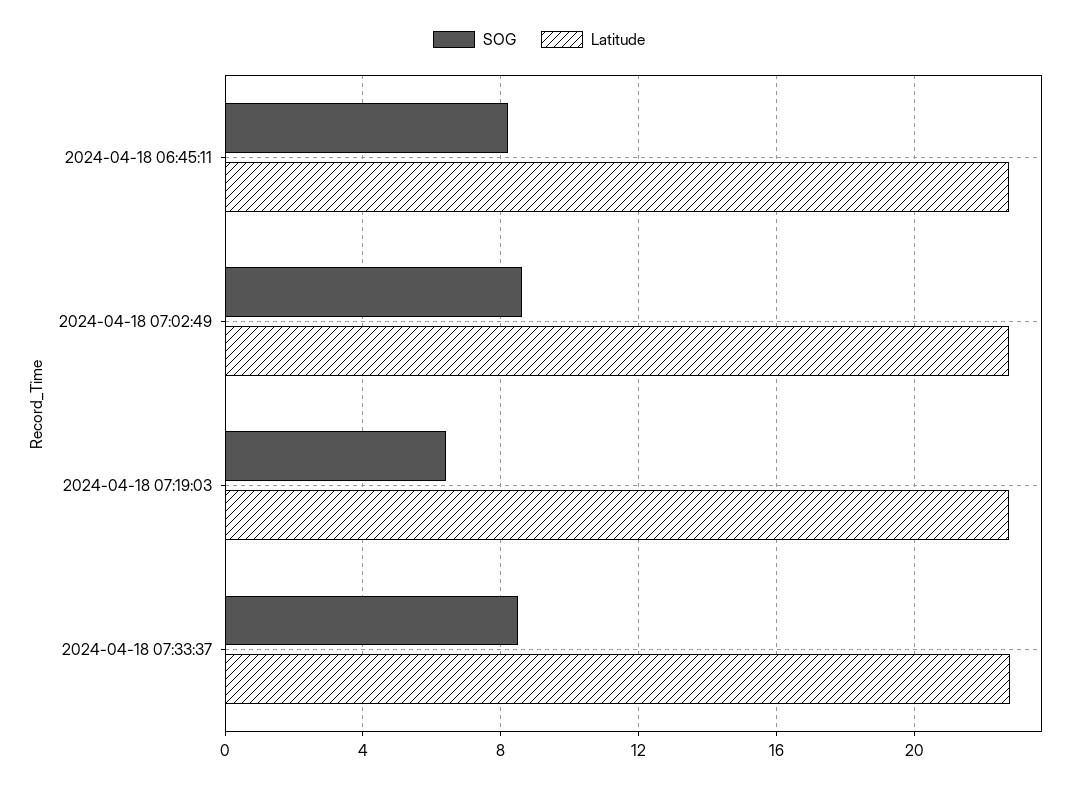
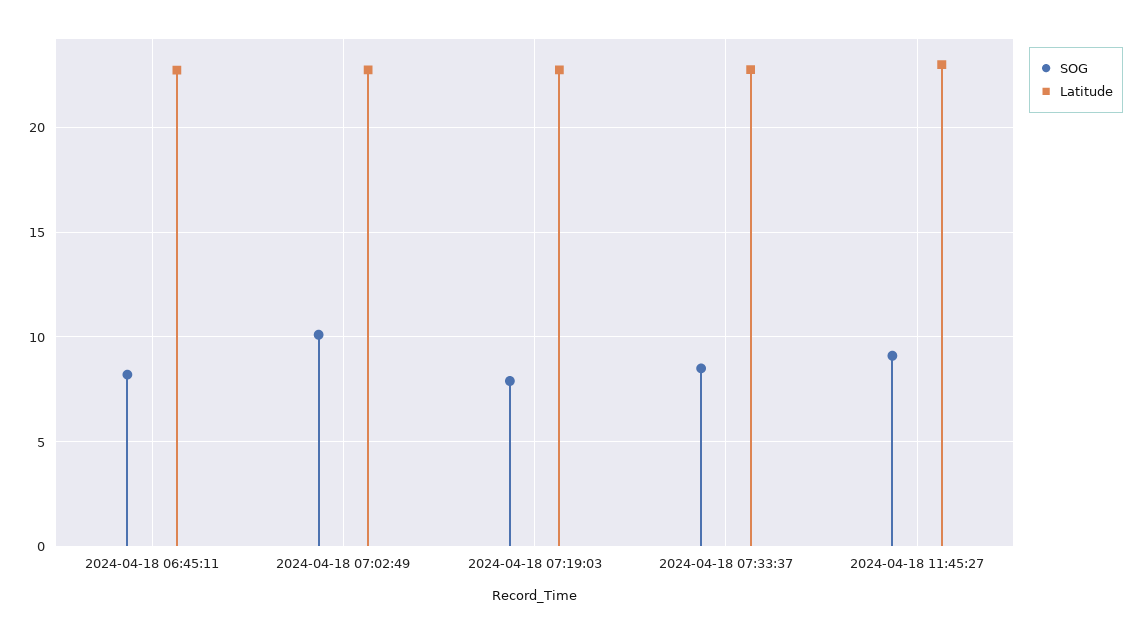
SOG, 2024-04-18 07:02:49: 8.5 -> 10
SOG, 2024-04-18 07:19:03: 6.5 -> 8
SOG, 2024-04-18 11:45:27: none -> 9
Latitude, 2024-04-18 11:45:27: none -> 23

